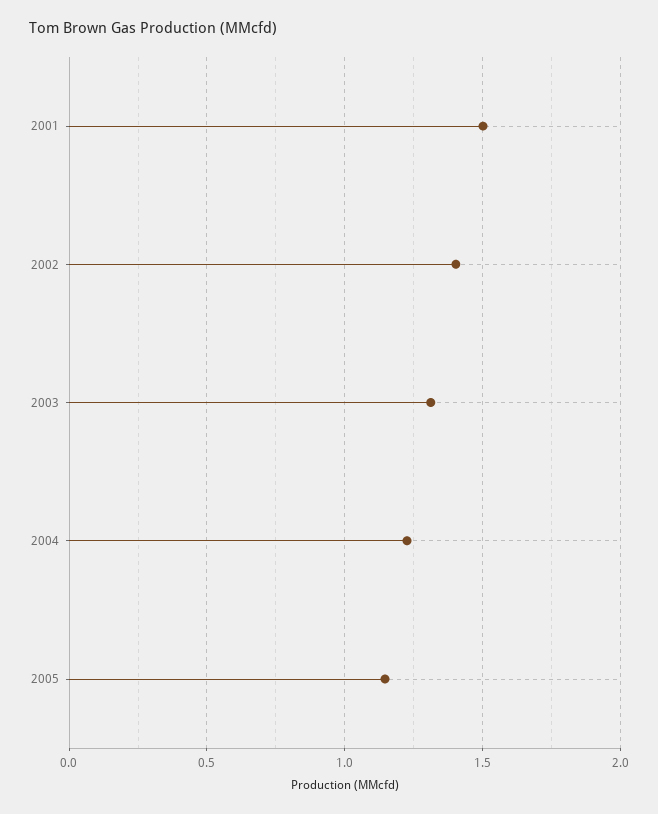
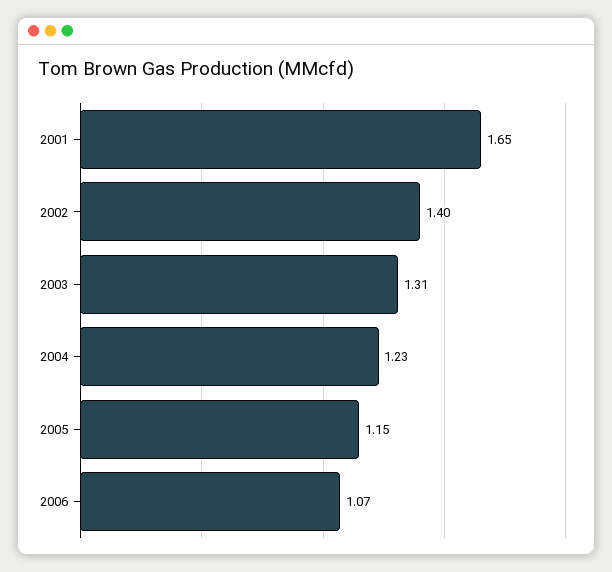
2001: 1.5 -> 1.65
2006: none -> 1.07

